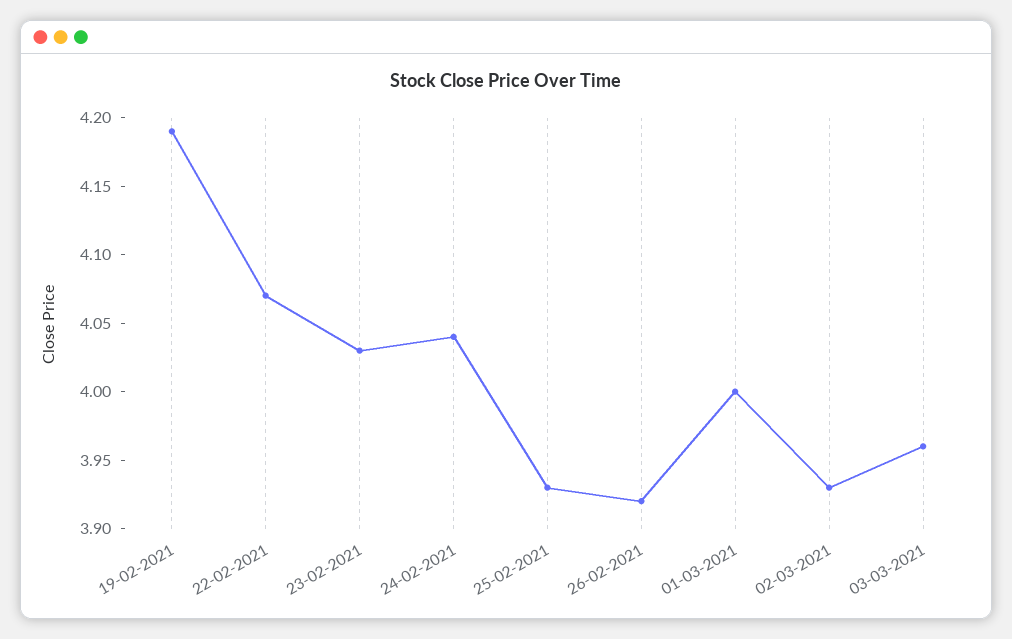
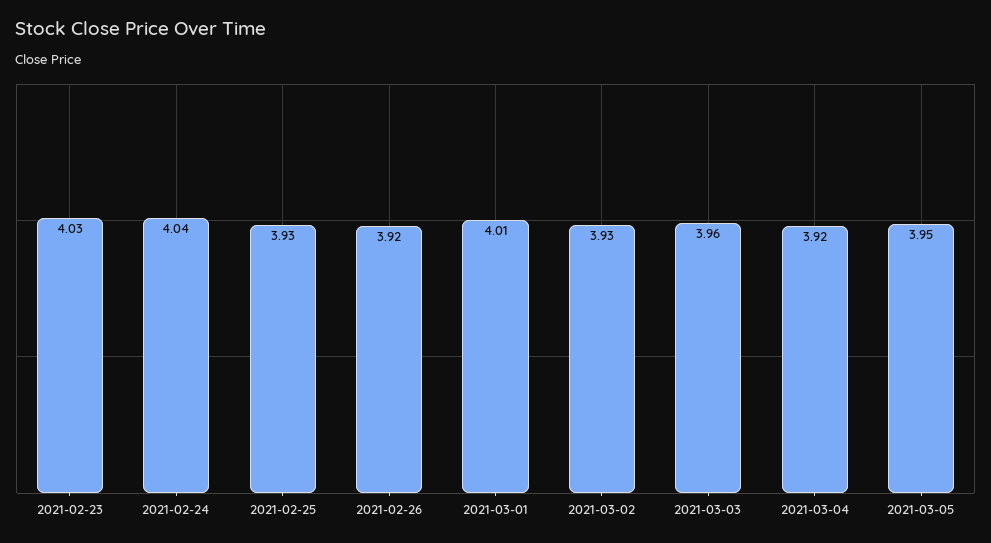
19-02-2021: 4.19 -> none
22-02-2021: 4.07 -> none
01-03-2021: 4 -> 4.01
2021-03-04: none -> 3.92
2021-03-05: none -> 3.95

